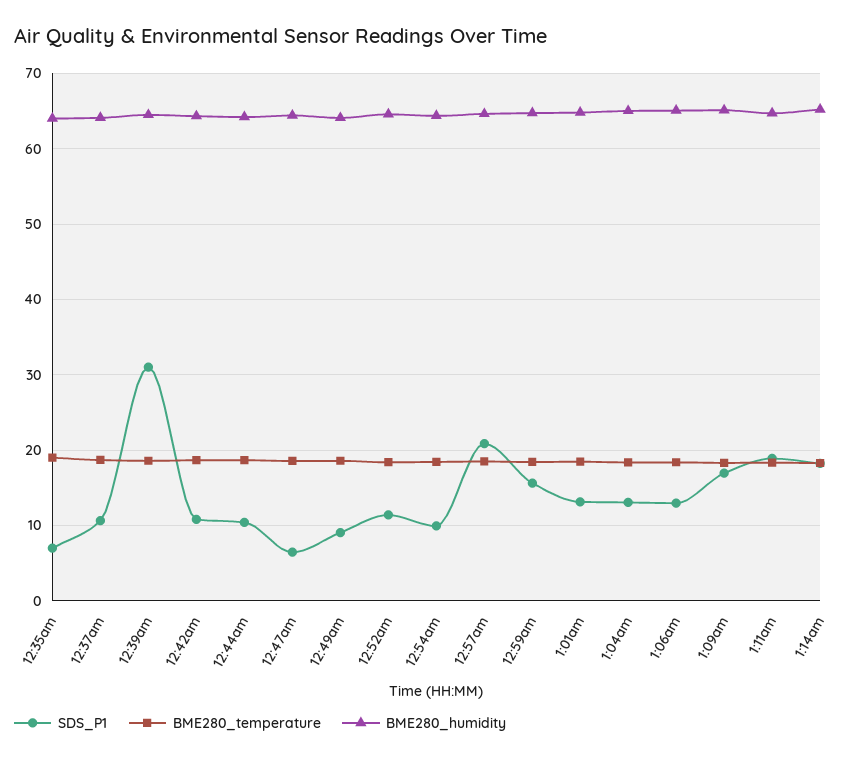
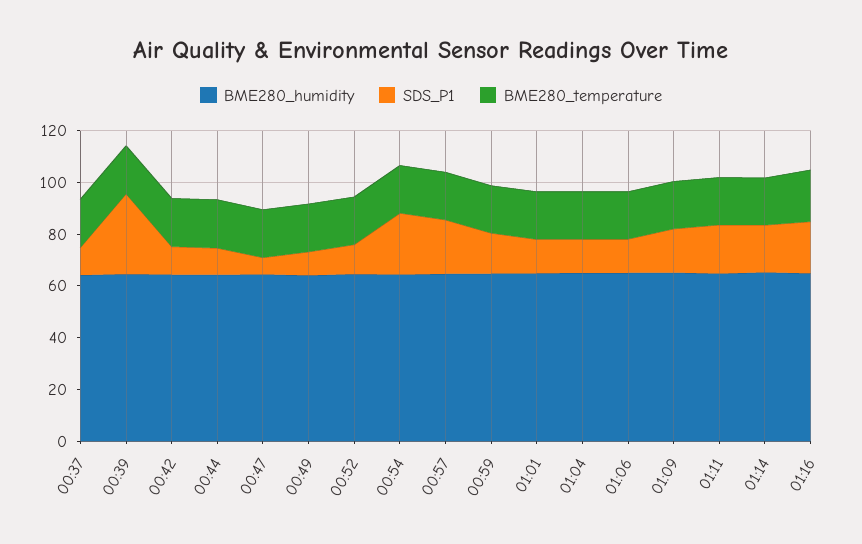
SDS_P1, 12:35am: 7 -> none
BME280_temperature, 12:35am: 19 -> none
BME280_humidity, 12:35am: 64 -> none
SDS_P1, 12:54am: 10 -> 25
BME280_humidity, 01:16: none -> 65
SDS_P1, 01:16: none -> 20
BME280_temperature, 01:16: none -> 20

